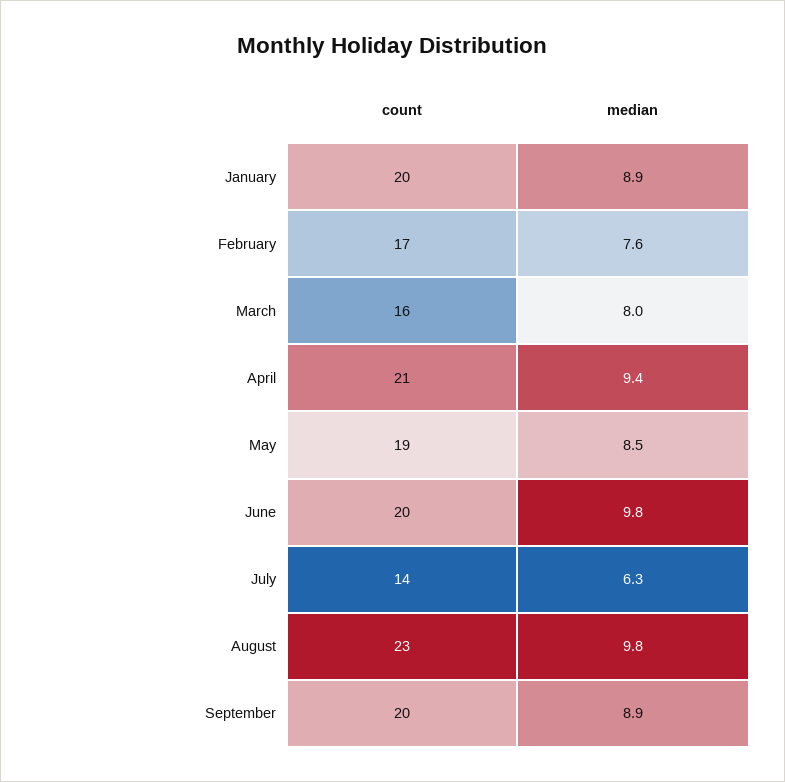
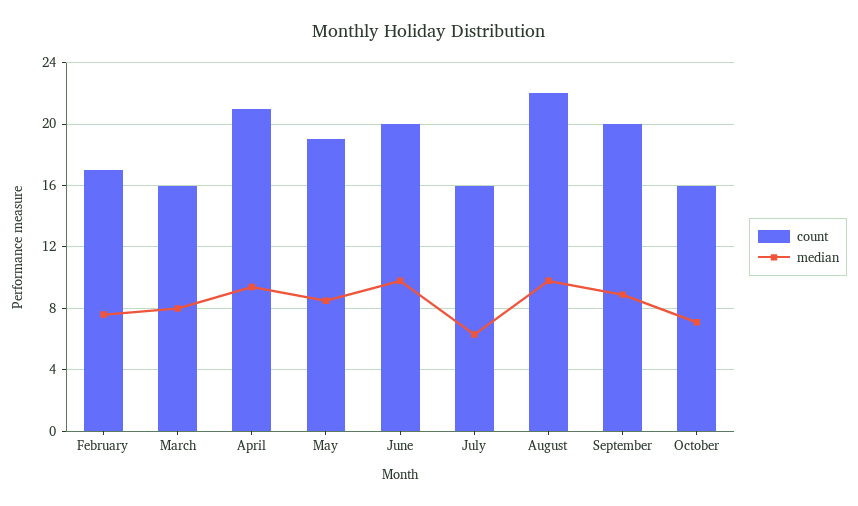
count, January: 20 -> none
median, January: 8.9 -> none
count, July: 14 -> 16
count, August: 23 -> 22
count, October: none -> 16
median, October: none -> 7

